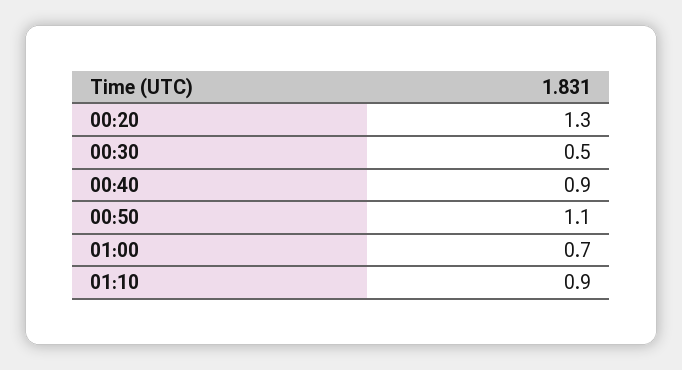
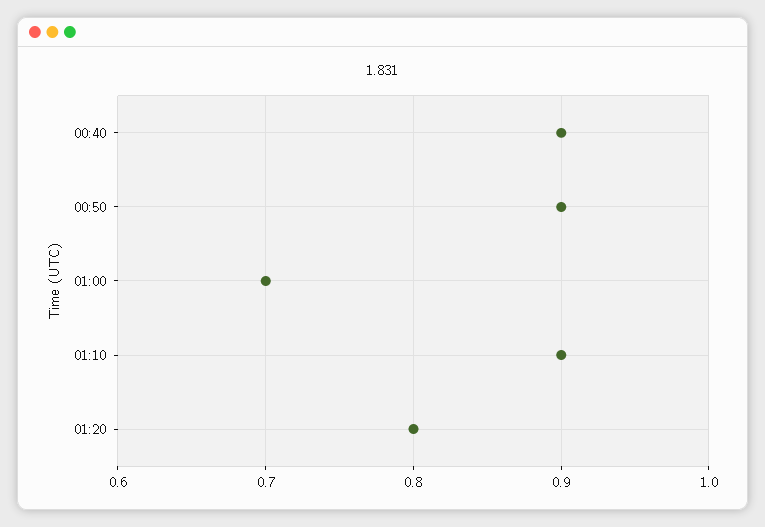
00:20: 1.3 -> none
00:30: 0.5 -> none
00:50: 1.1 -> 0.9
01:20: none -> 0.8

